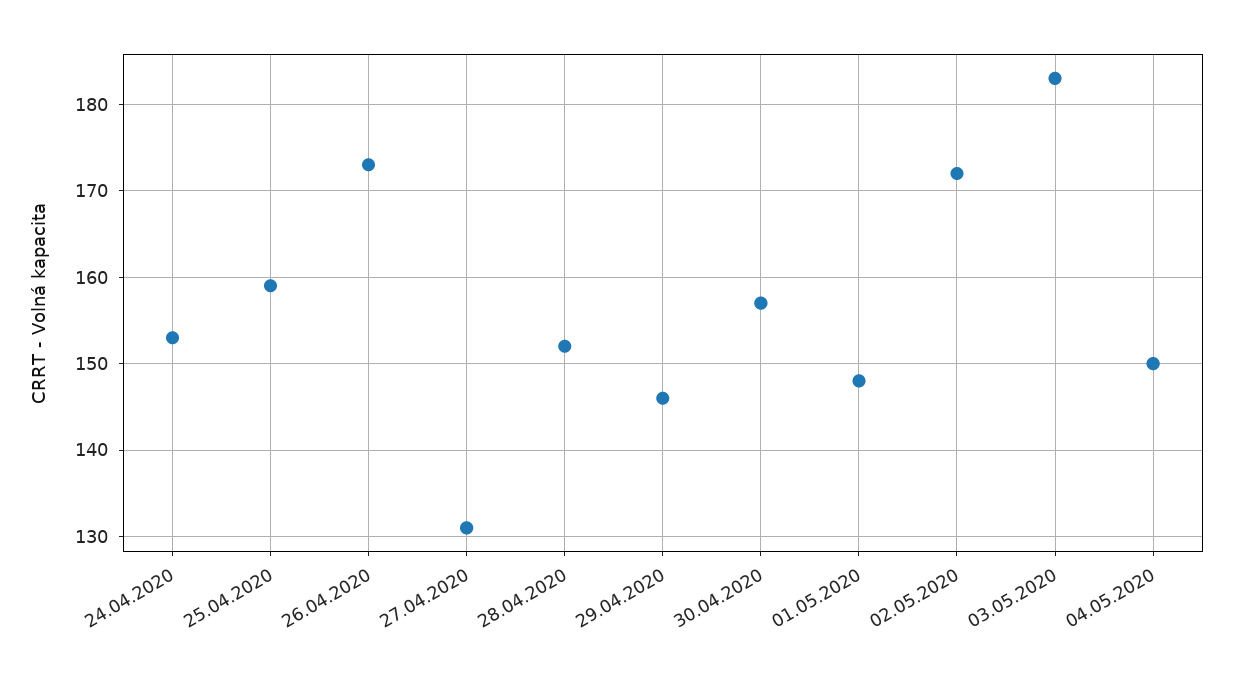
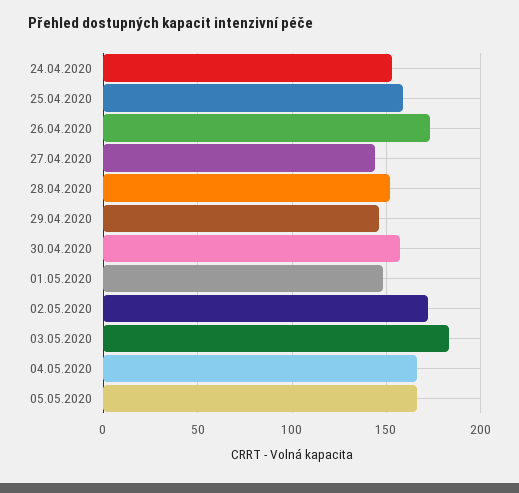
27.04.2020: 131 -> 145
04.05.2020: 150 -> 165
05.05.2020: none -> 165

